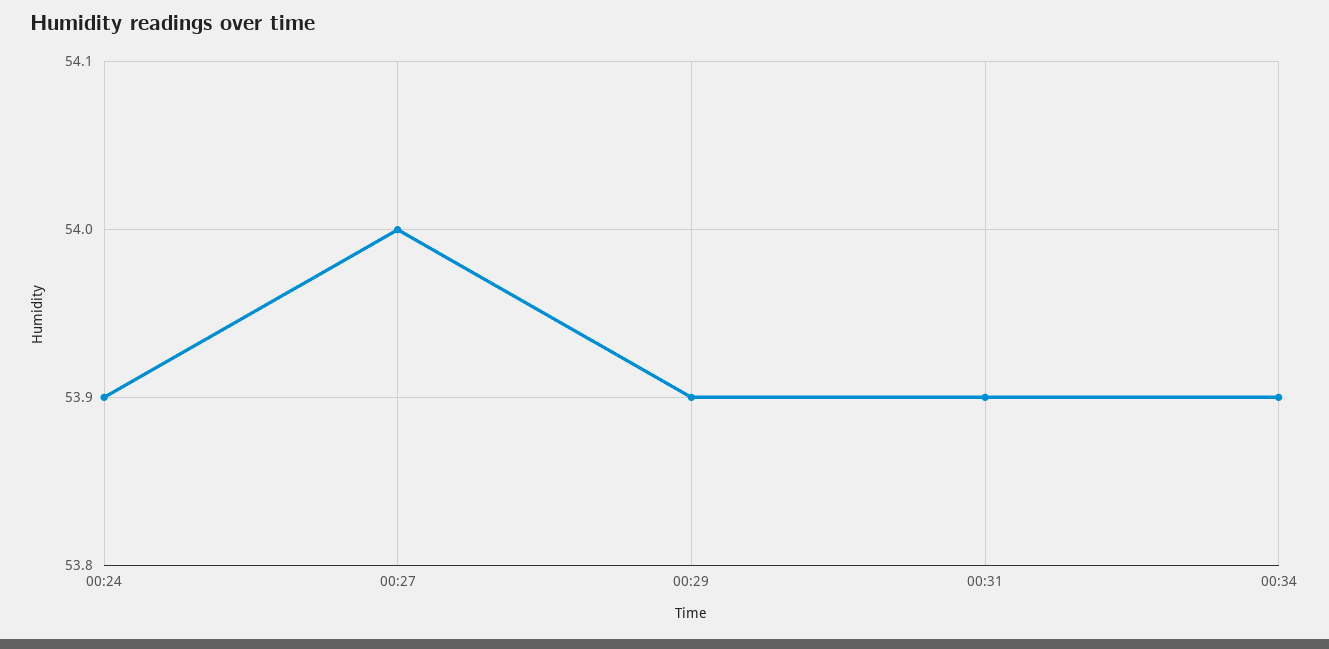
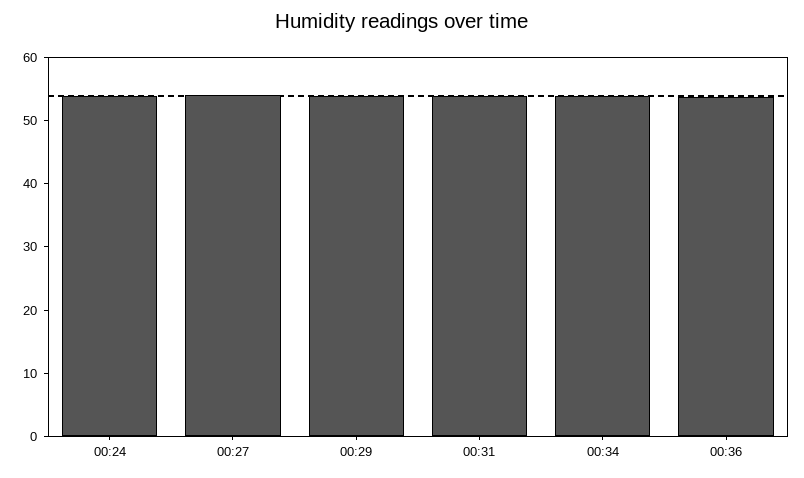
00:36: none -> 54

